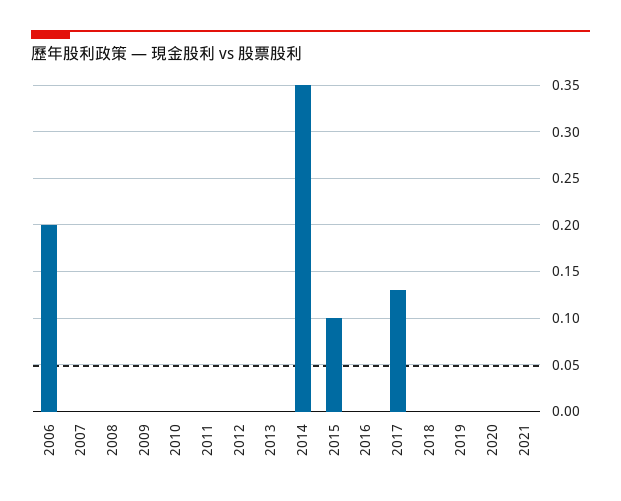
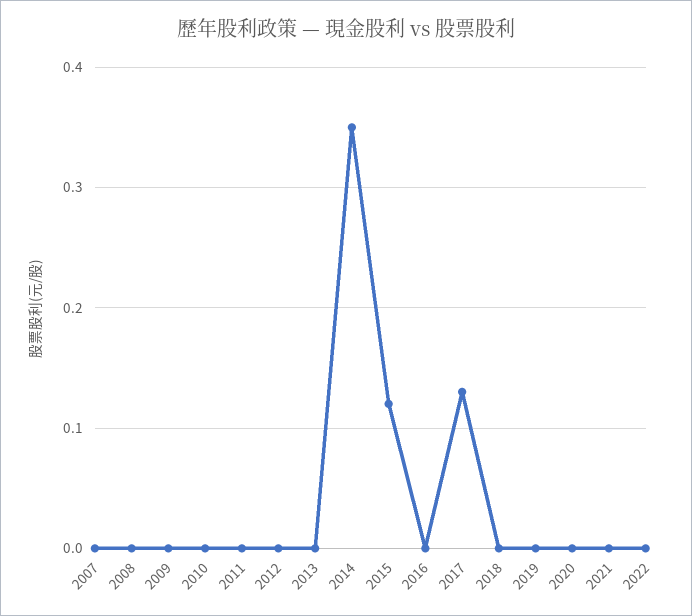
2006: 0.2 -> none
2015: 0.1 -> 0.12
2022: none -> 0

